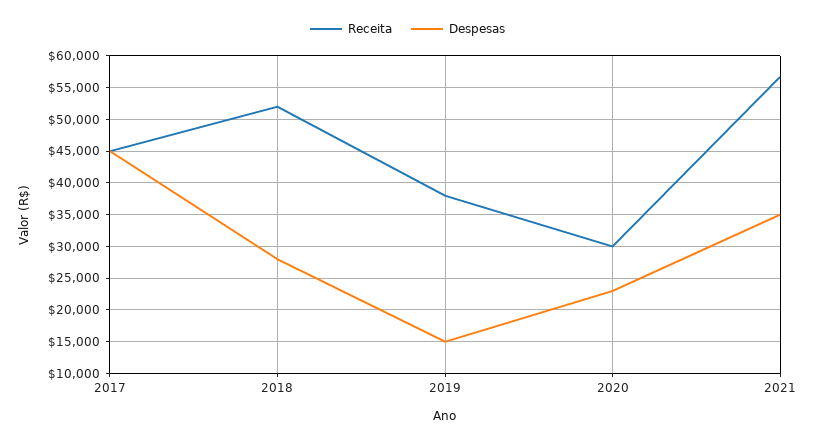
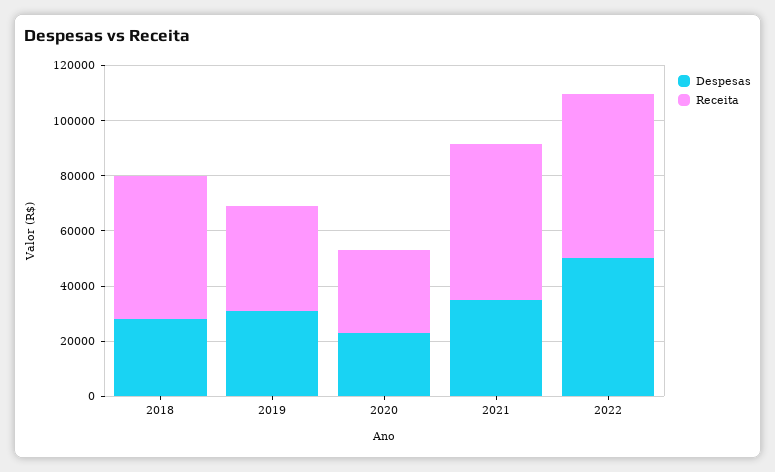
Receita, 2017: 45000 -> none
Despesas, 2017: 45000 -> none
Despesas, 2019: 15000 -> 30000
Despesas, 2022: none -> 50000
Receita, 2022: none -> 60000

